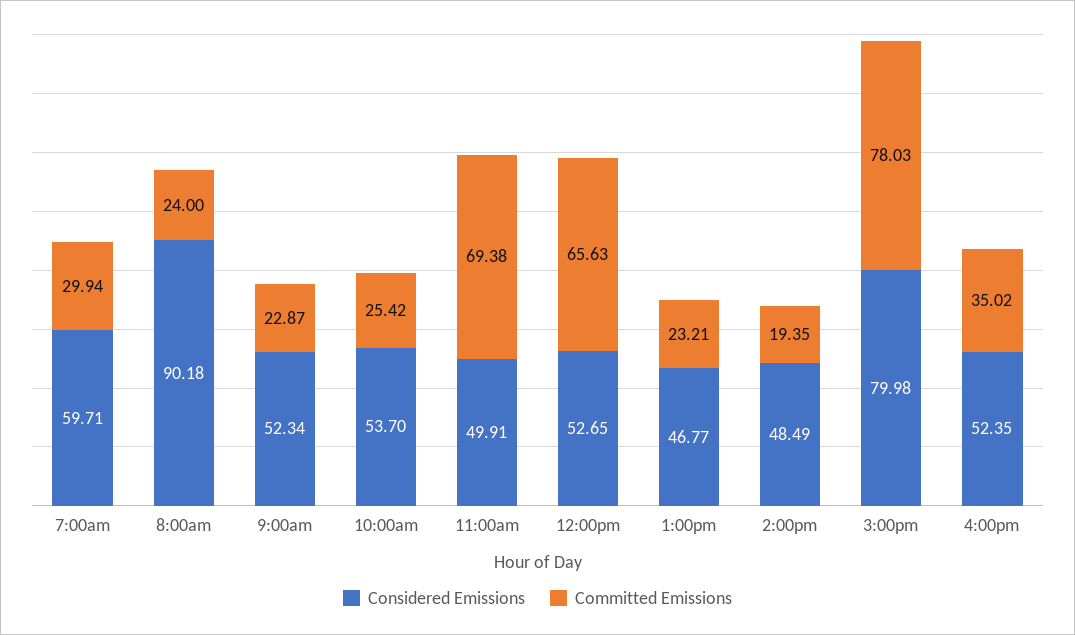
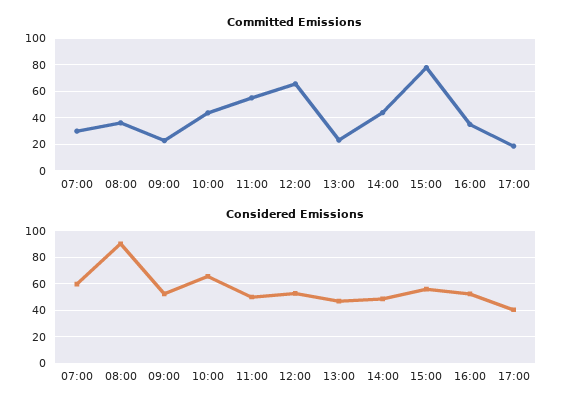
Committed Emissions, 8:00am: 24 -> 35
Considered Emissions, 10:00am: 53.7 -> 65
Committed Emissions, 10:00am: 25.42 -> 45
Committed Emissions, 11:00am: 69.38 -> 55
Committed Emissions, 2:00pm: 19.35 -> 45
Considered Emissions, 3:00pm: 79.98 -> 55
Committed Emissions, 17:00: none -> 20
Considered Emissions, 17:00: none -> 40

